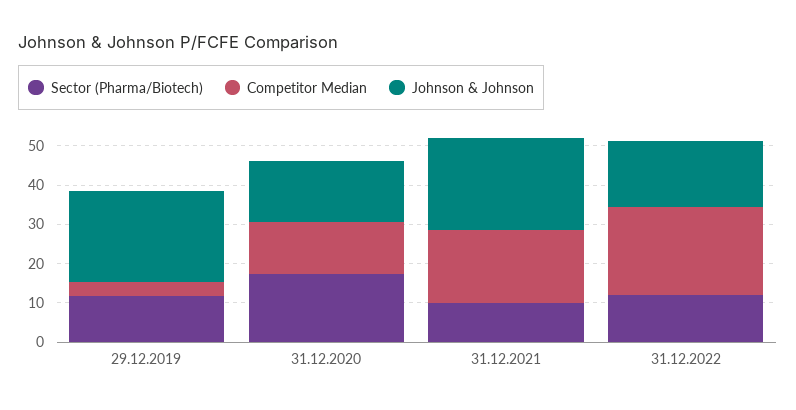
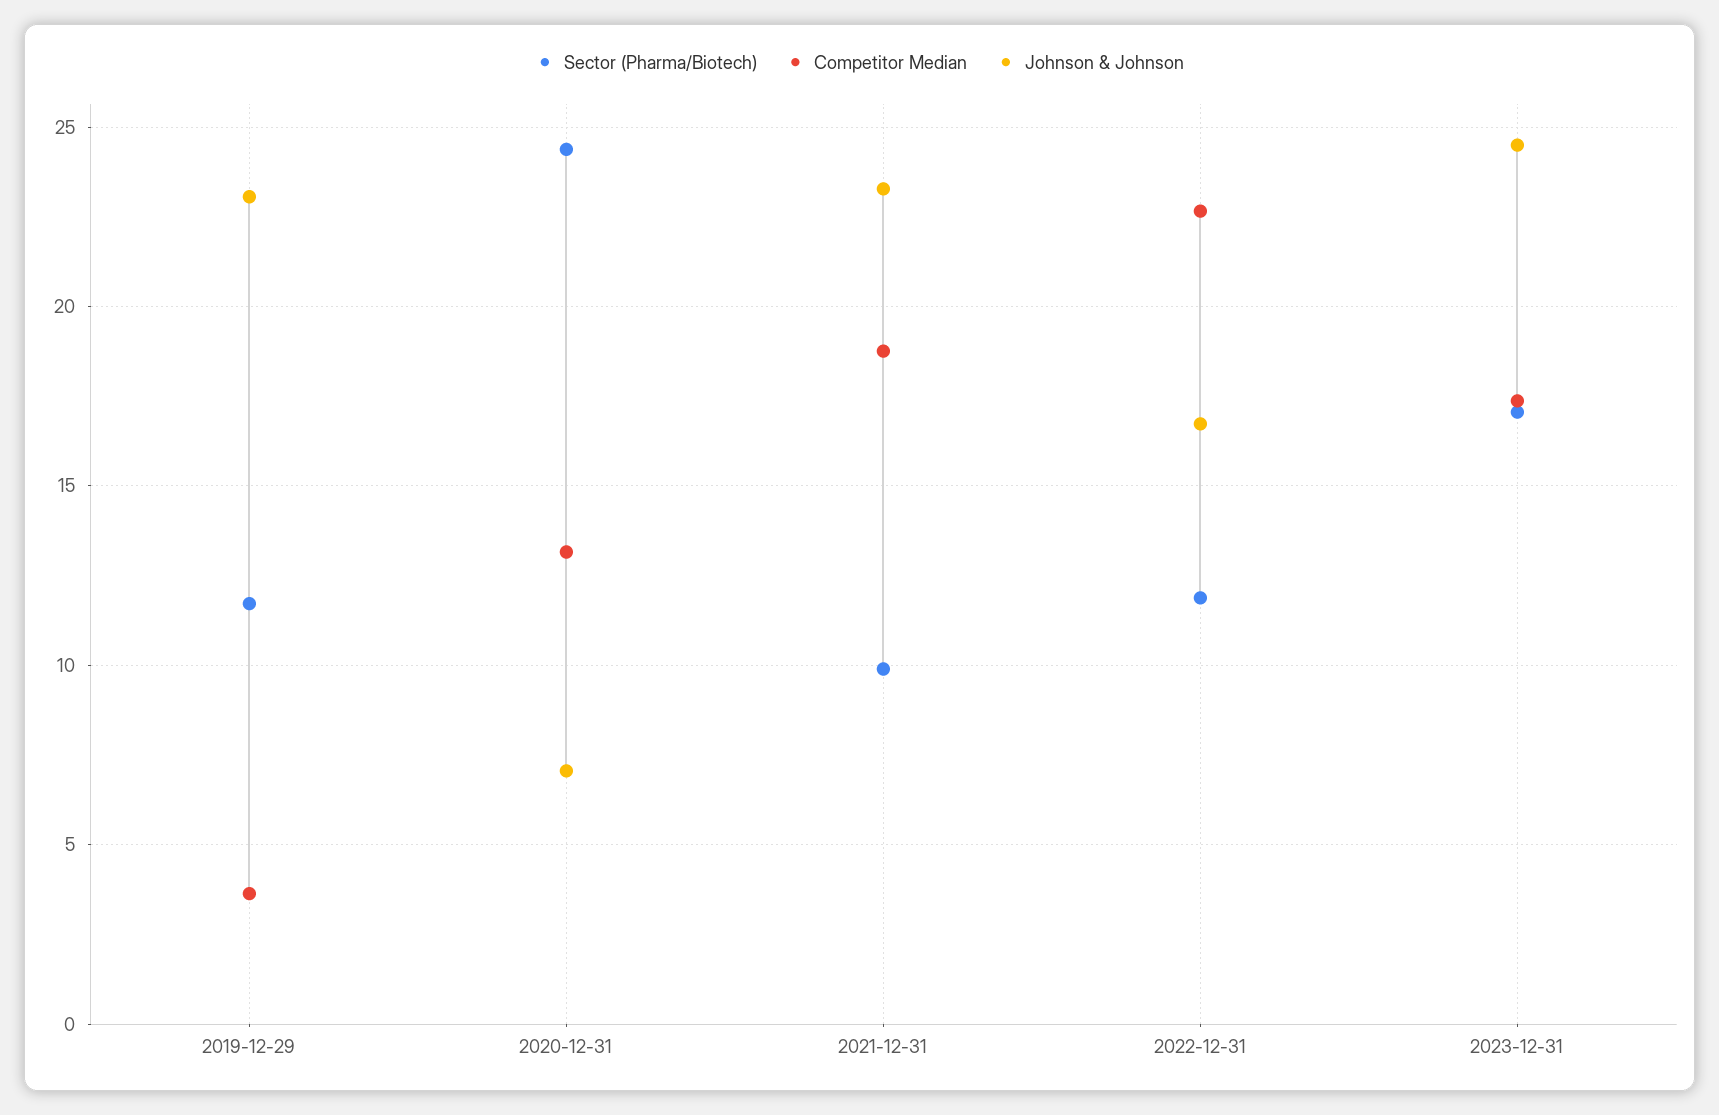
Sector (Pharma/Biotech), 31.12.2020: 17.5 -> 24.5
Johnson & Johnson, 31.12.2020: 15 -> 7
Sector (Pharma/Biotech), 2023-12-31: none -> 17
Competitor Median, 2023-12-31: none -> 17.5
Johnson & Johnson, 2023-12-31: none -> 24.5

